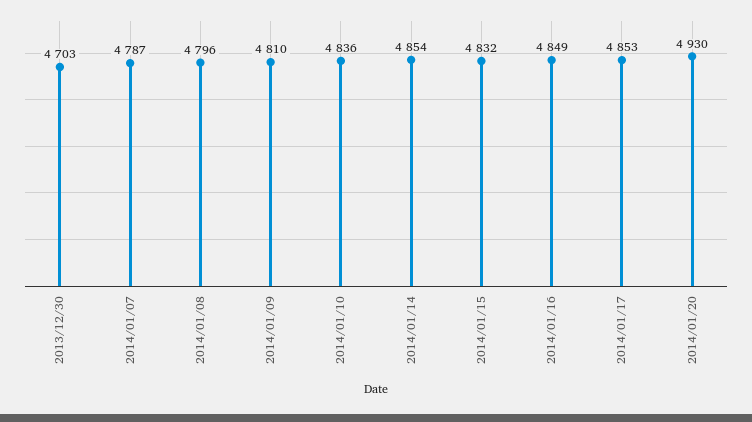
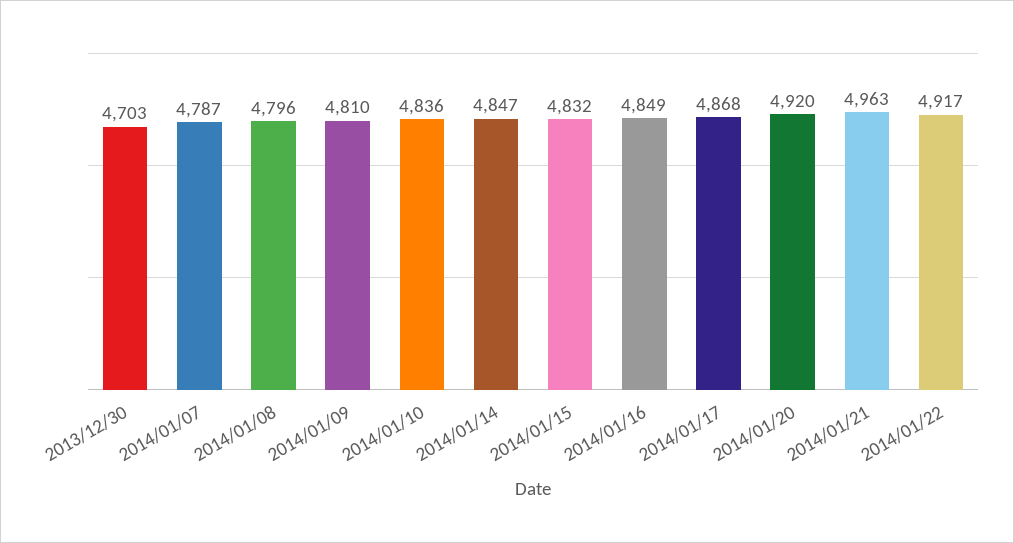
2014/01/14: 4854 -> 4847
2014/01/17: 4853 -> 4868
2014/01/20: 4930 -> 4920
2014/01/21: none -> 4963
2014/01/22: none -> 4917

